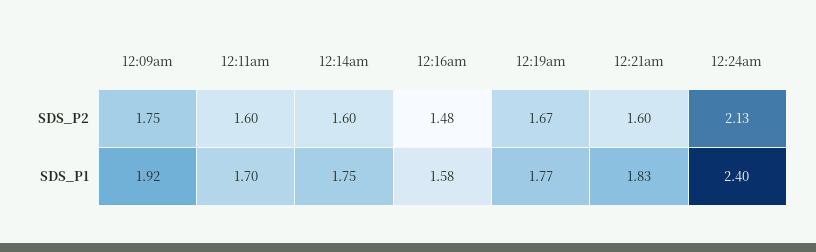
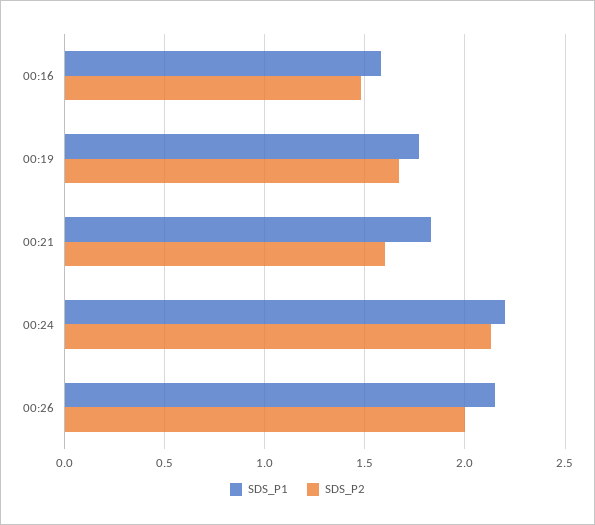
SDS_P2, 12:09am: 1.75 -> none
SDS_P2, 12:11am: 1.6 -> none
SDS_P2, 12:14am: 1.6 -> none
SDS_P1, 12:09am: 1.92 -> none
SDS_P1, 12:11am: 1.7 -> none
SDS_P1, 12:14am: 1.75 -> none
SDS_P1, 12:24am: 2.4 -> 2.2
SDS_P1, 00:26: none -> 2.15
SDS_P2, 00:26: none -> 2

